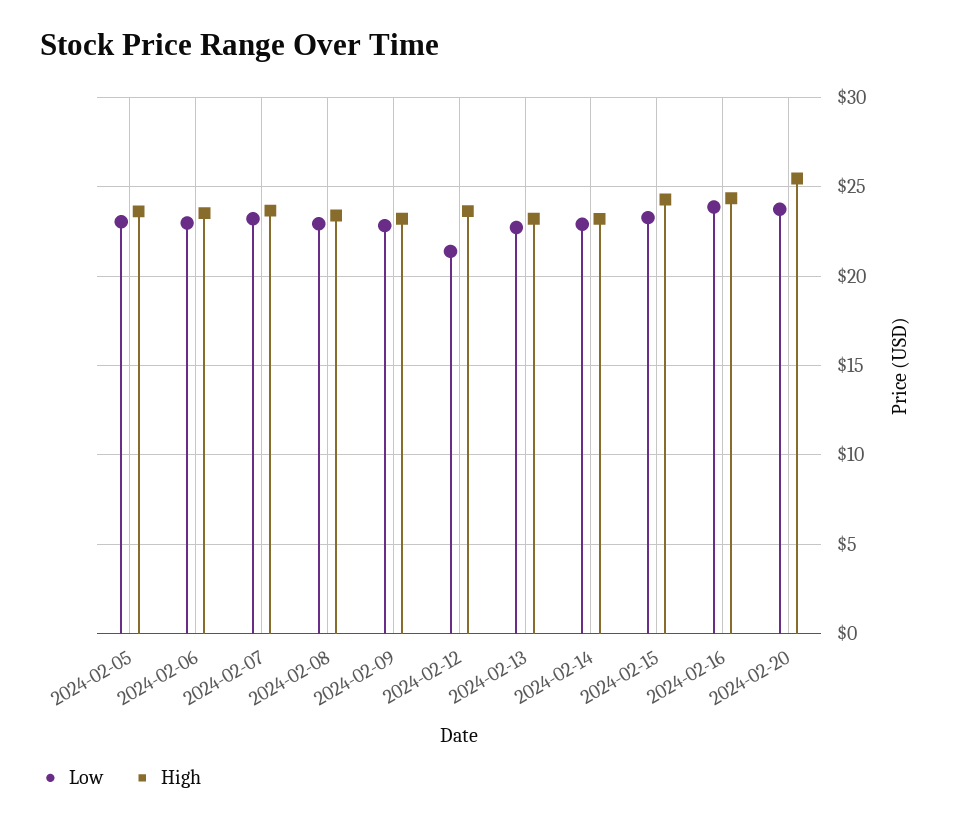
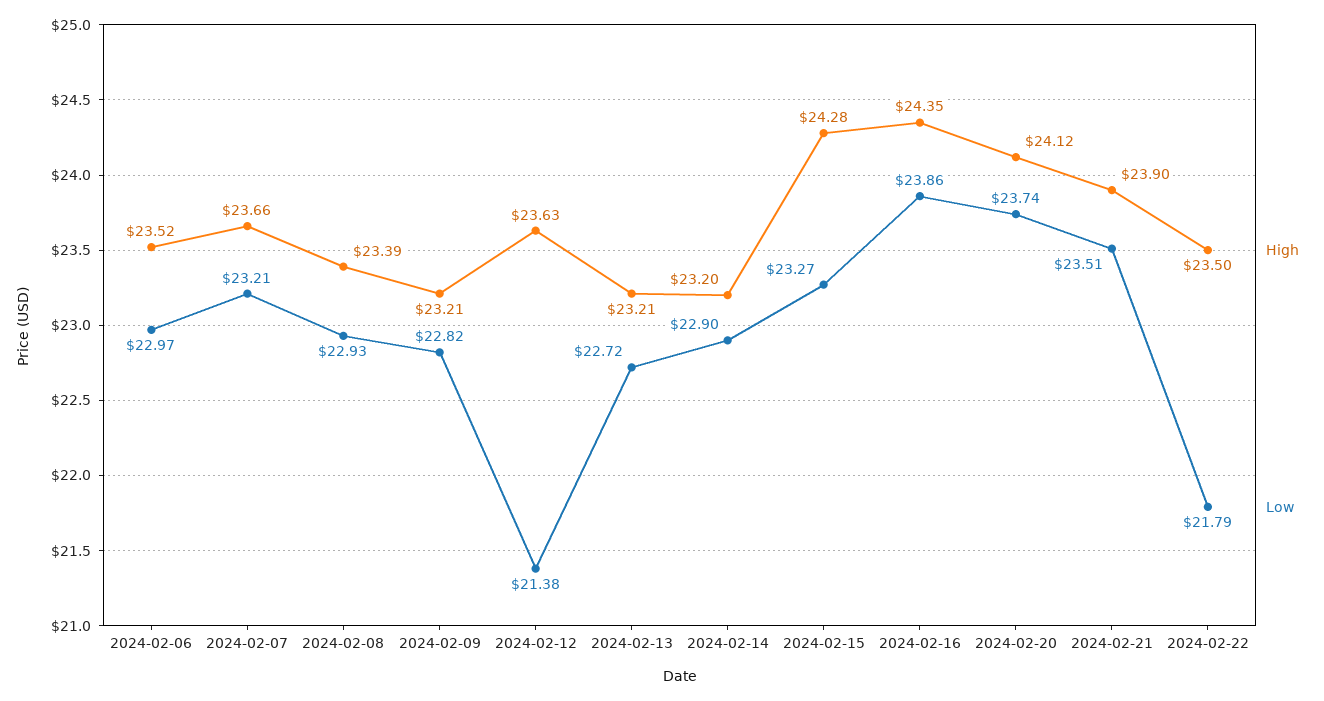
Low, 2024-02-05: 23 -> none
High, 2024-02-05: 23.5 -> none
High, 2024-02-20: 25.5 -> 24.12
High, 2024-02-21: none -> 23.9
Low, 2024-02-21: none -> 23.51
High, 2024-02-22: none -> 23.5
Low, 2024-02-22: none -> 21.79

